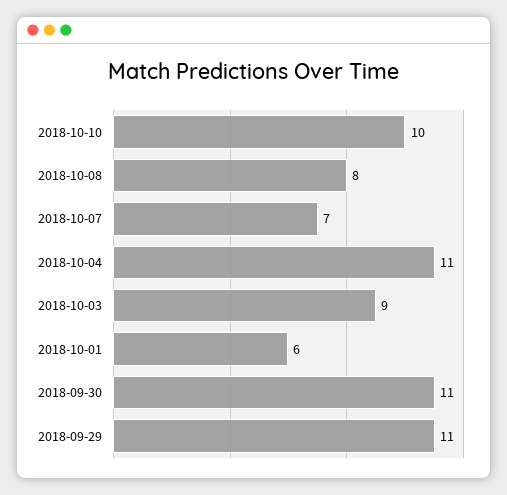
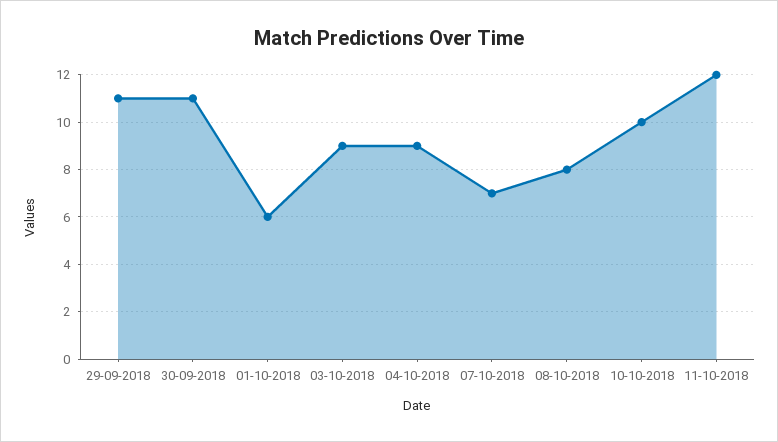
2018-10-04: 11 -> 9
11-10-2018: none -> 12

